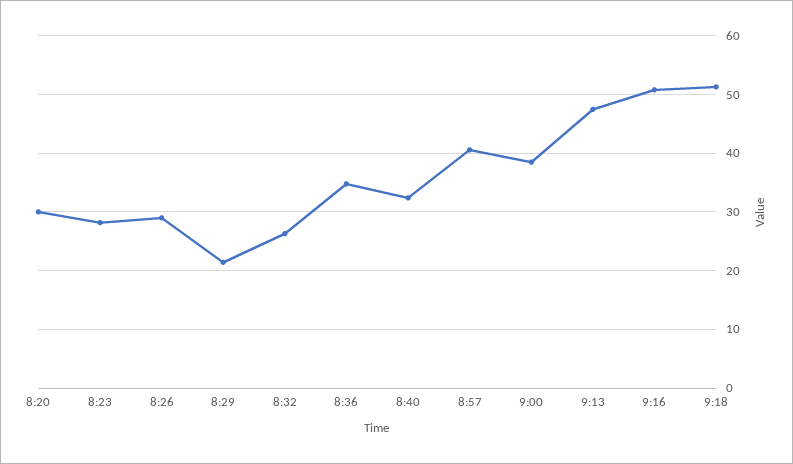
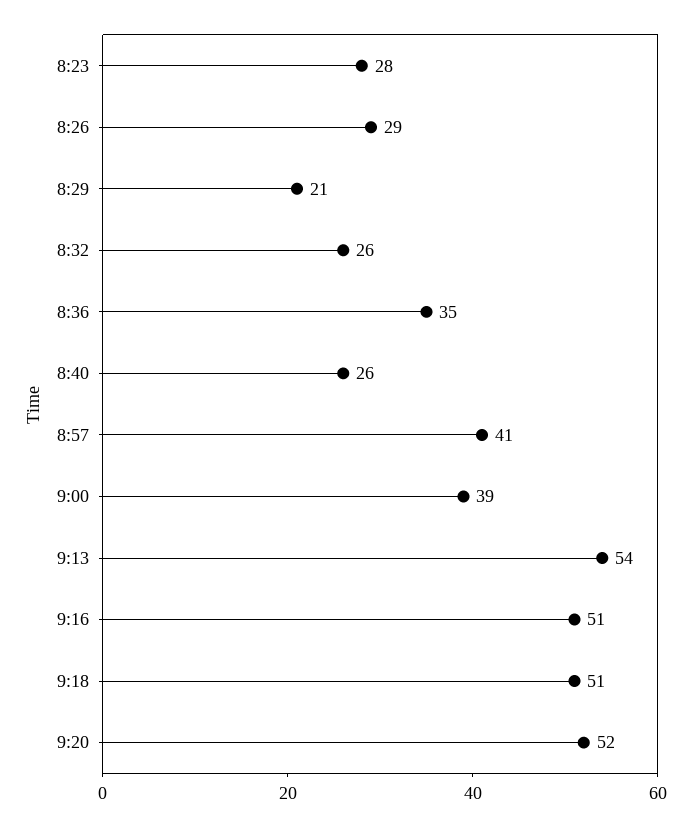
8:20: 30 -> none
8:40: 32 -> 26
9:13: 48 -> 54
9:20: none -> 52

